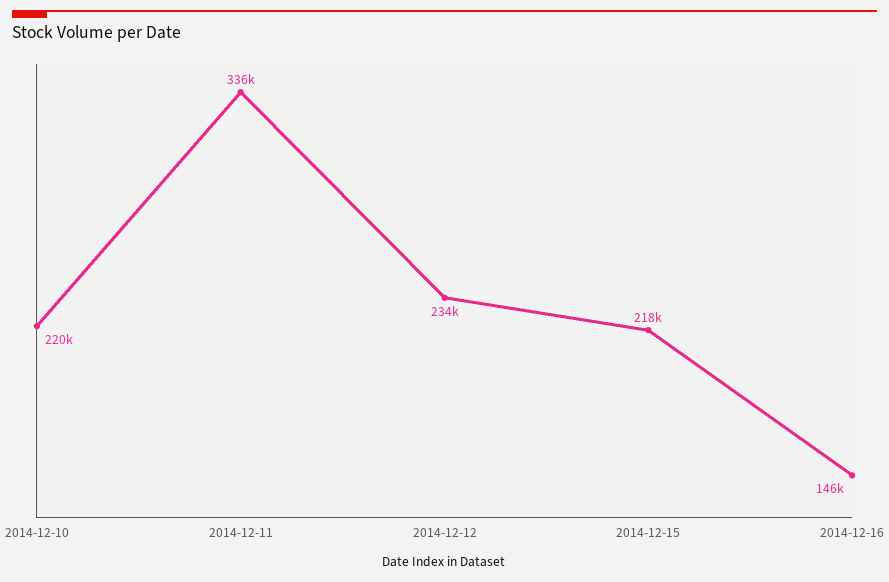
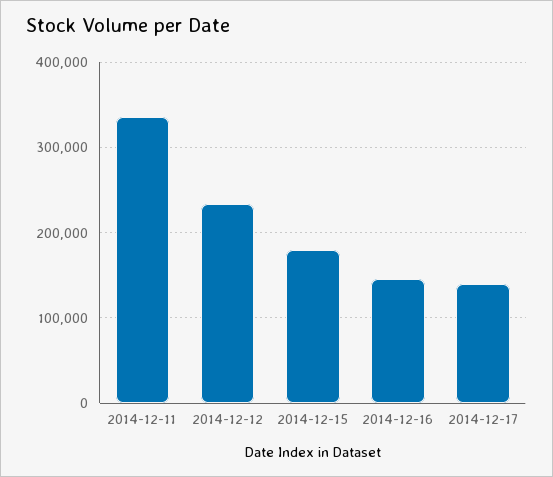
2014-12-10: 220000 -> none
2014-12-15: 218000 -> 180000
2014-12-17: none -> 140000

